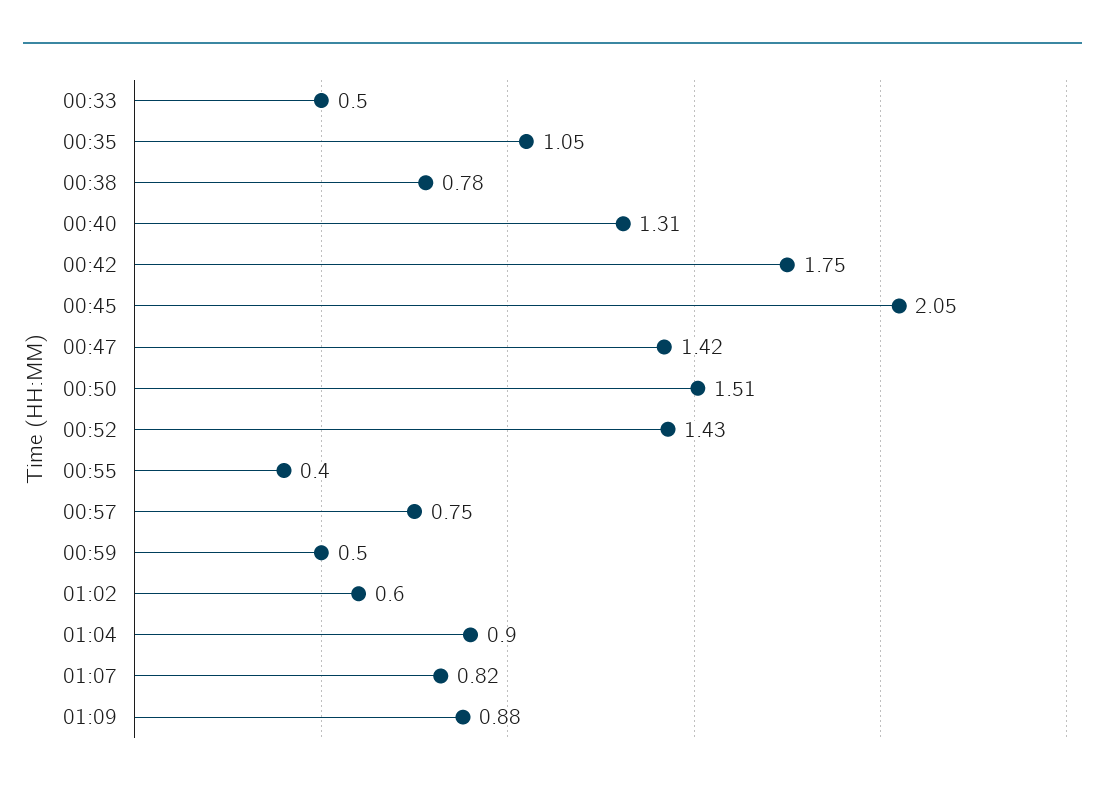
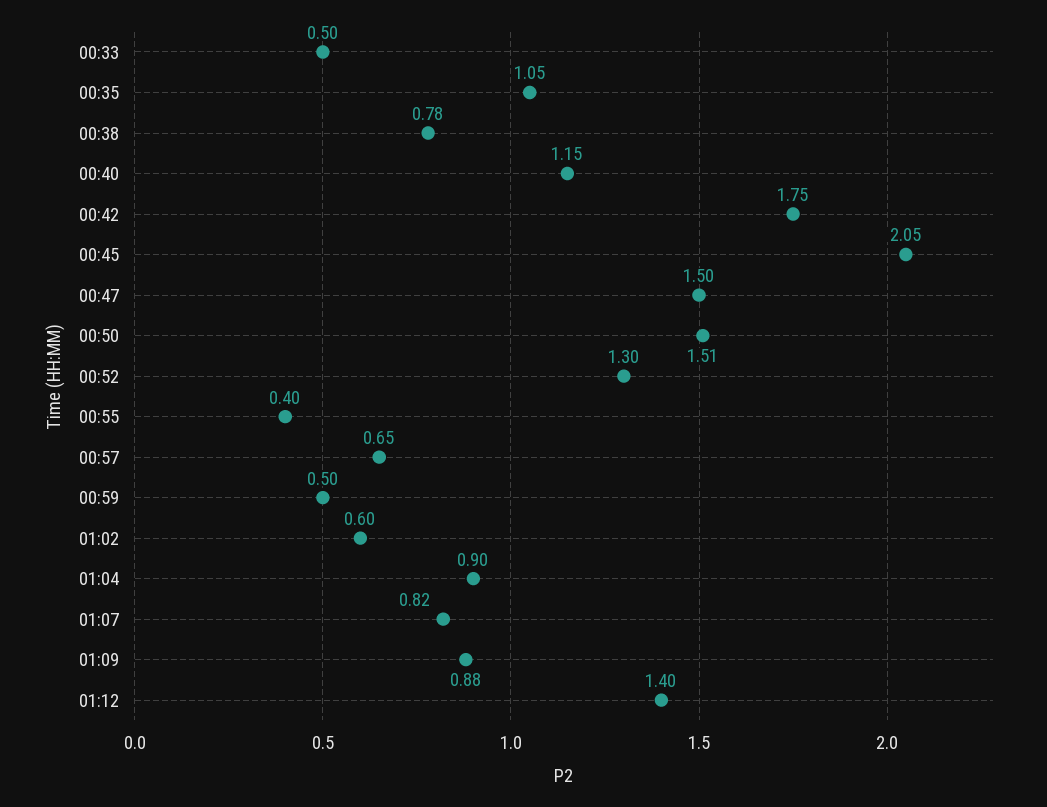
00:40: 1.31 -> 1.15
00:47: 1.42 -> 1.5
00:52: 1.43 -> 1.3
00:57: 0.75 -> 0.65
01:12: none -> 1.4

